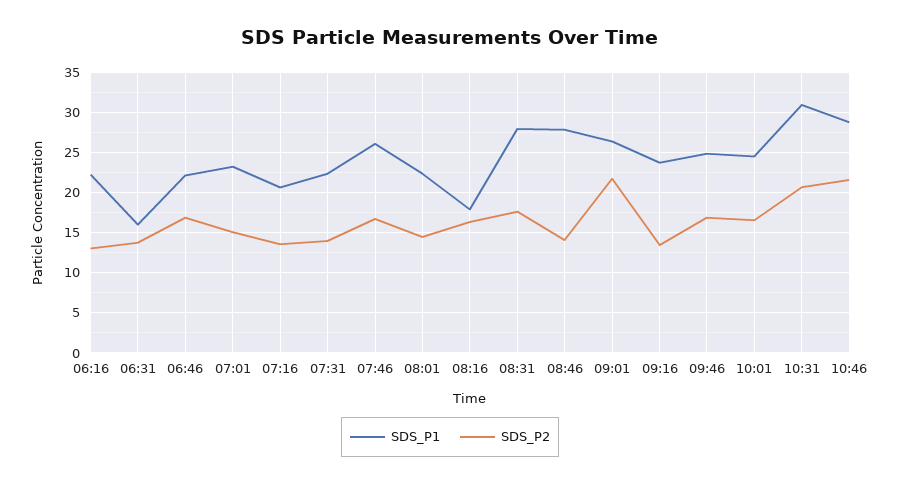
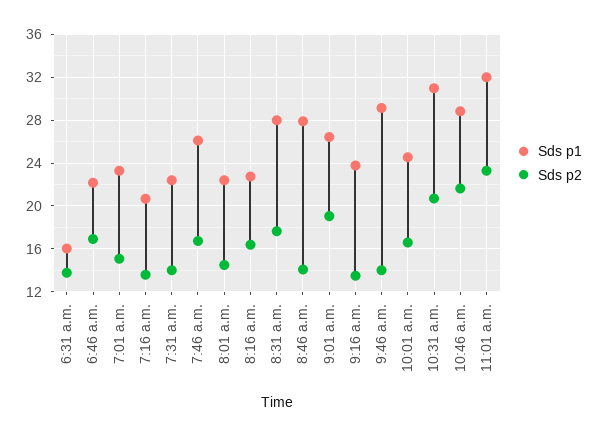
SDS_P1, 06:16: 22 -> none
SDS_P2, 06:16: 13 -> none
SDS_P1, 08:16: 18 -> 23
SDS_P2, 09:01: 22 -> 19
SDS_P1, 09:46: 25 -> 29
SDS_P2, 09:46: 17 -> 14
SDS_P1, 11:01 a.m.: none -> 32
SDS_P2, 11:01 a.m.: none -> 23

